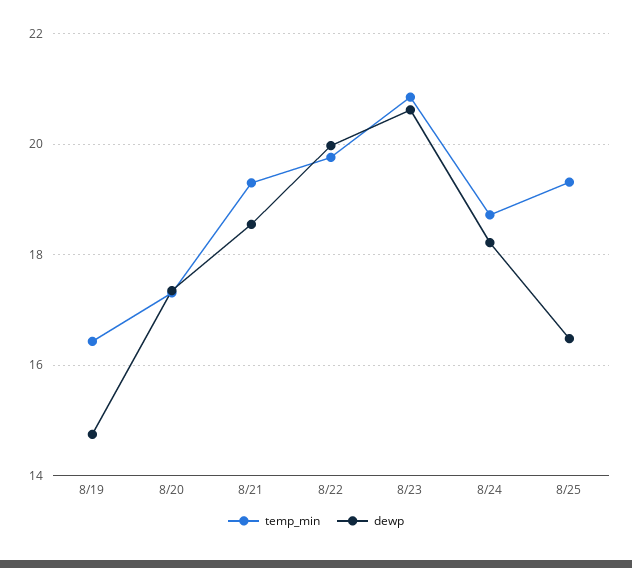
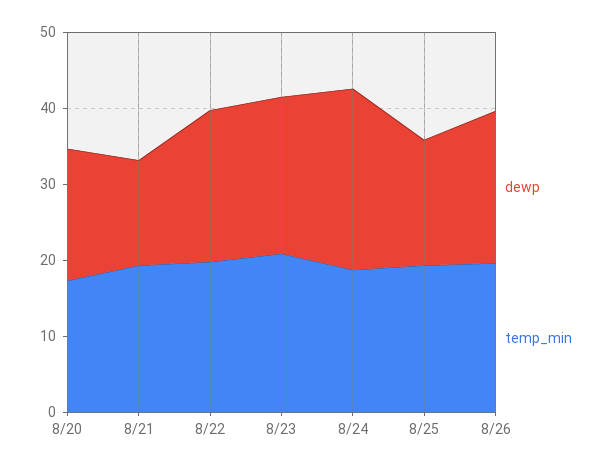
temp_min, 8/19: 16.4 -> none
dewp, 8/19: 14.8 -> none
dewp, 8/21: 18.6 -> 14
dewp, 8/24: 18.2 -> 24
dewp, 8/26: none -> 20
temp_min, 8/26: none -> 20

